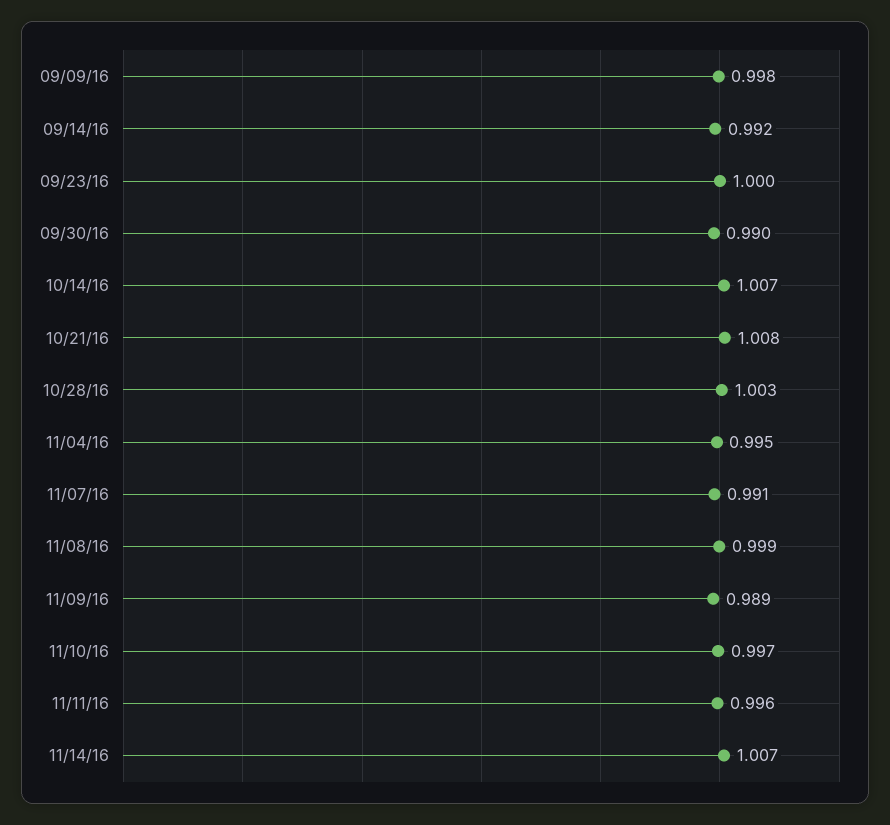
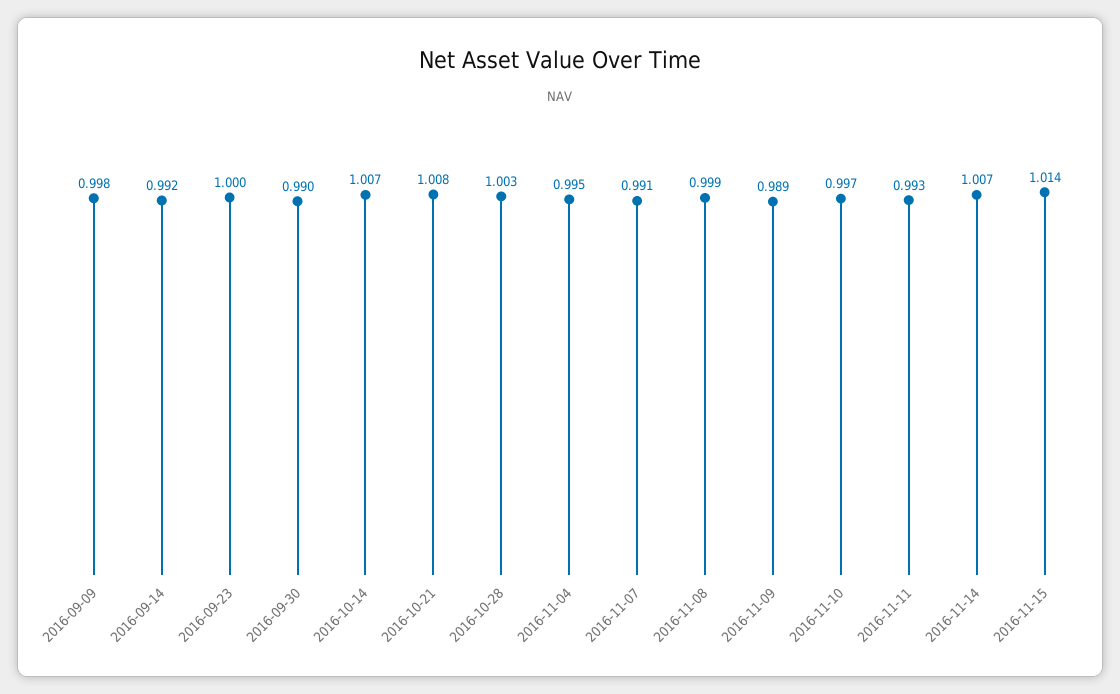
11/11/16: 0.996 -> 0.993
2016-11-15: none -> 1.014

